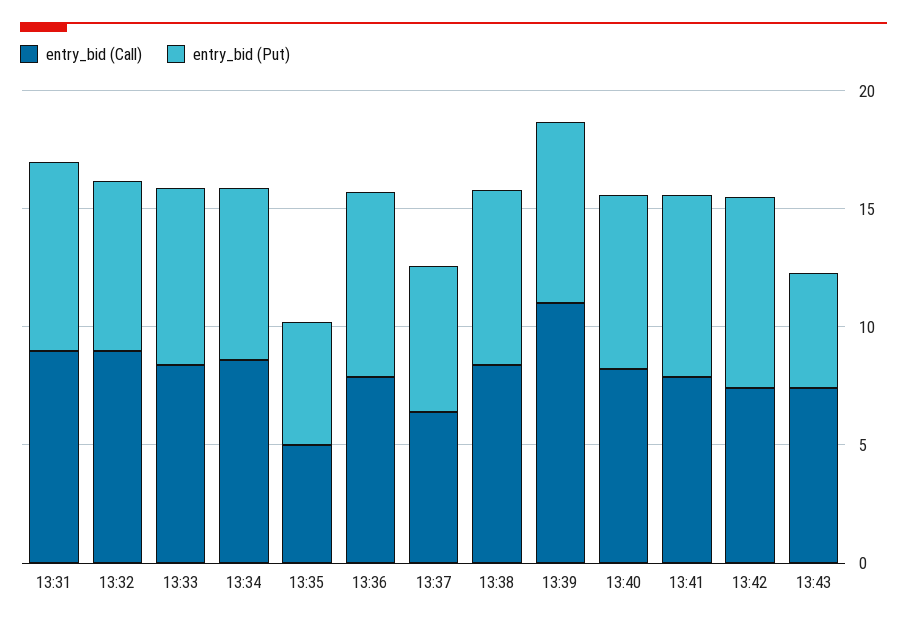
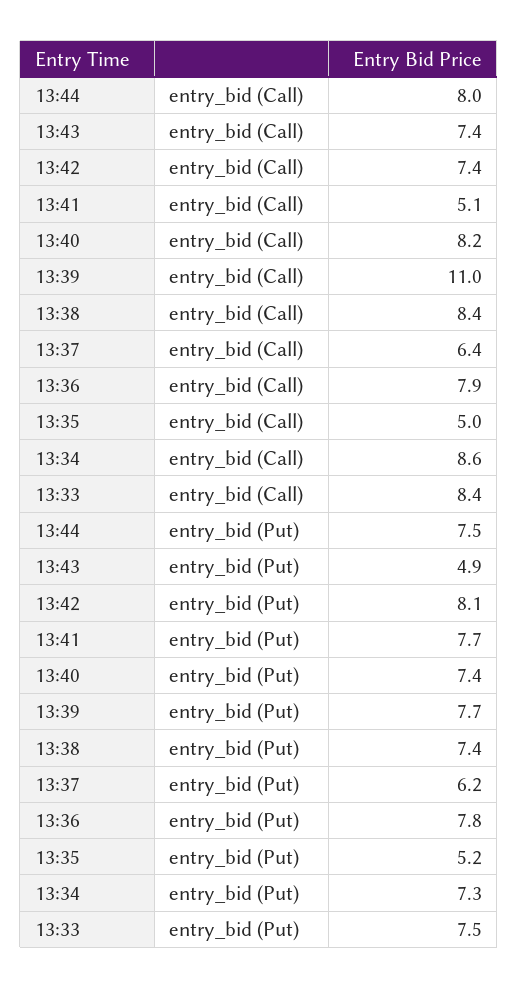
entry_bid (Call), 13:31: 9 -> none
entry_bid (Put), 13:31: 8 -> none
entry_bid (Call), 13:32: 9 -> none
entry_bid (Put), 13:32: 7 -> none
entry_bid (Call), 13:41: 8 -> 5.1
entry_bid (Call), 13:44: none -> 8
entry_bid (Put), 13:44: none -> 7.5

